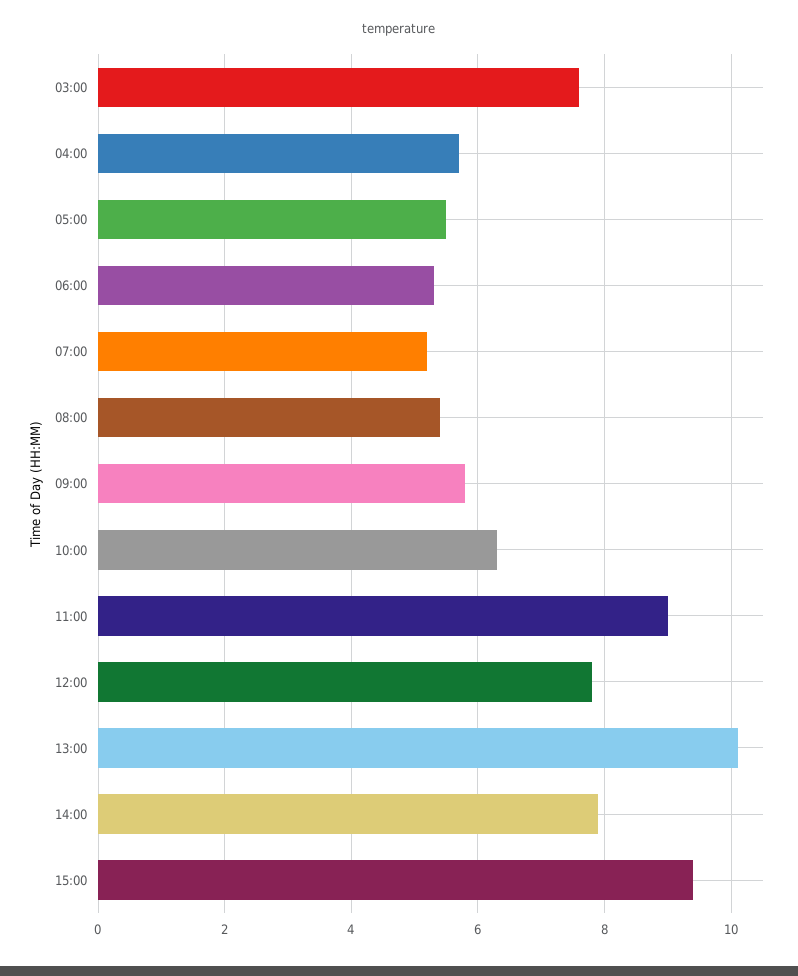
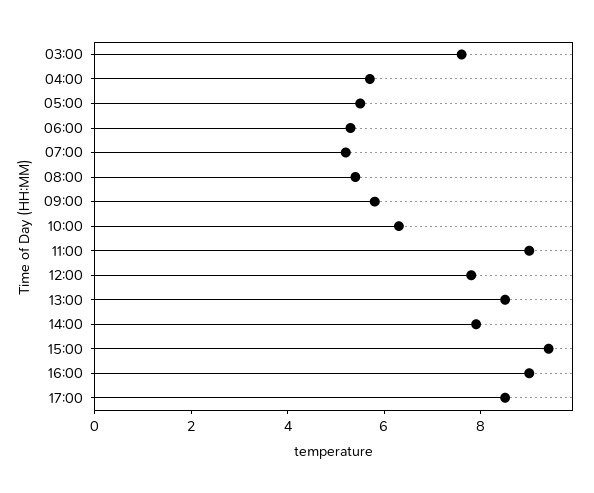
13:00: 10 -> 8.5
16:00: none -> 9
17:00: none -> 8.5

